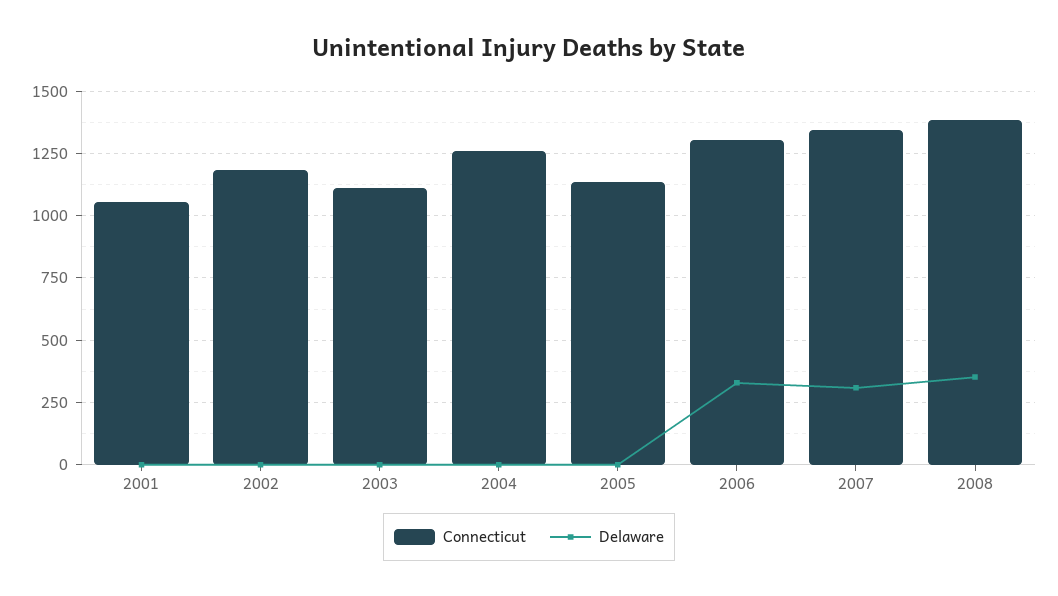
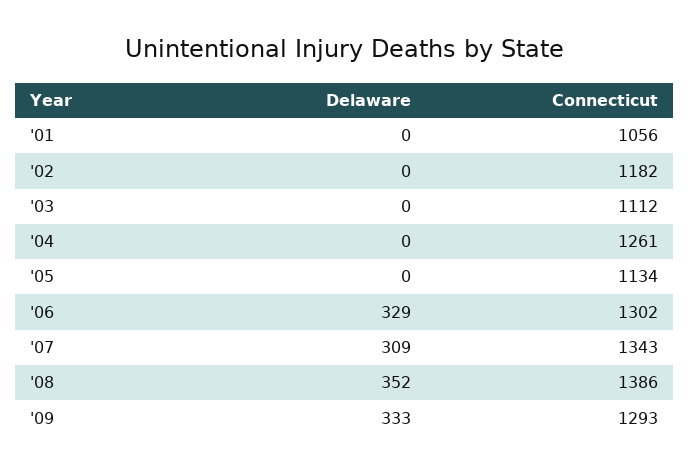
Delaware, '09: none -> 333
Connecticut, '09: none -> 1293

